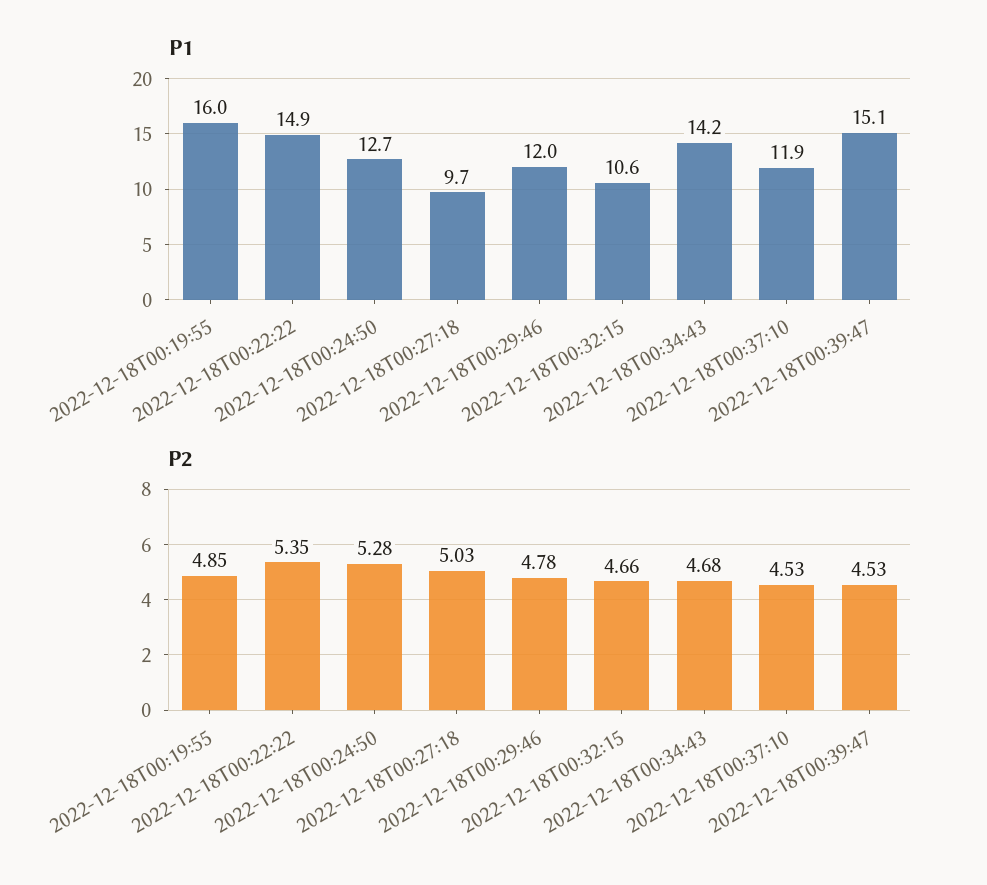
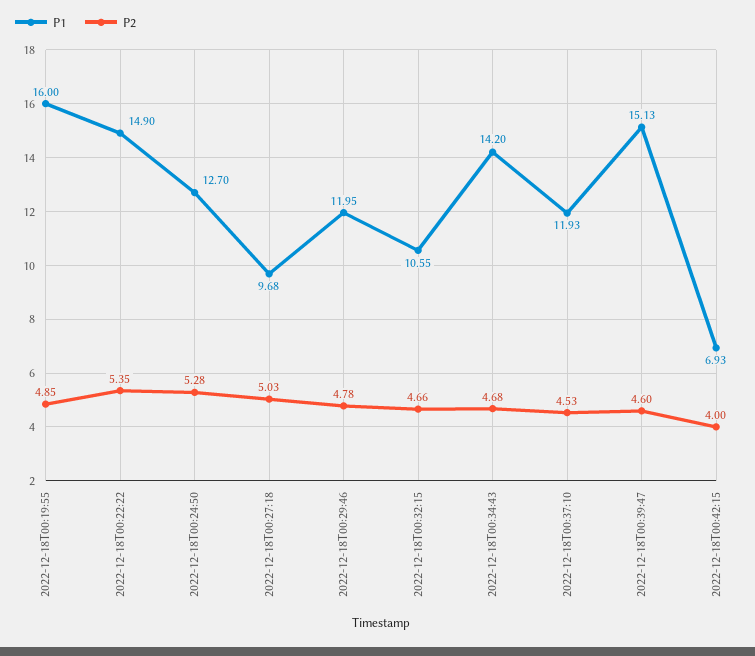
P2, 2022-12-18T00:39:47: 4.53 -> 4.6
P1, 2022-12-18T00:42:15: none -> 6.93
P2, 2022-12-18T00:42:15: none -> 4

